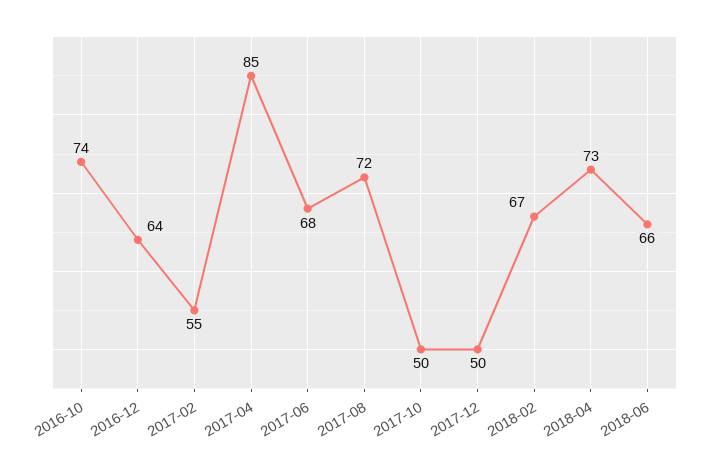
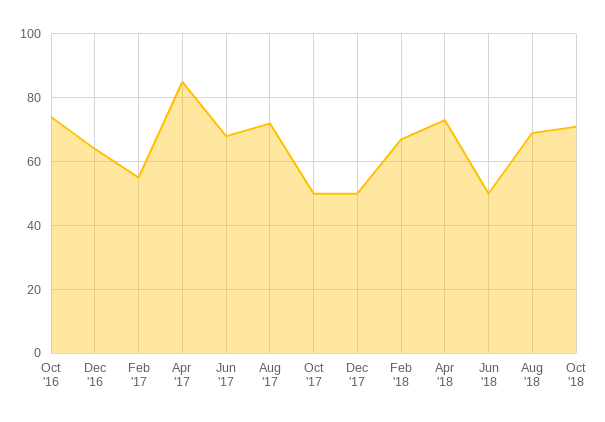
2018-06: 66 -> 50
Aug '18: none -> 70
Oct '18: none -> 70

